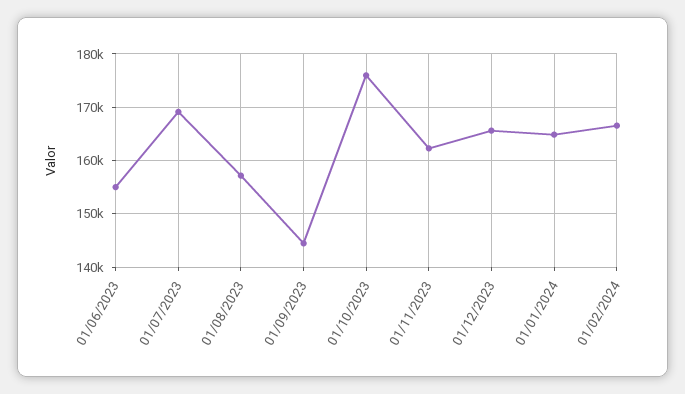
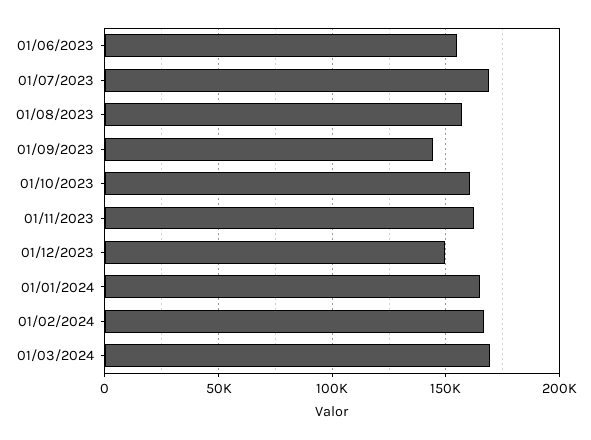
01/10/2023: 176000 -> 160000
01/12/2023: 166000 -> 150000
01/03/2024: none -> 170000

